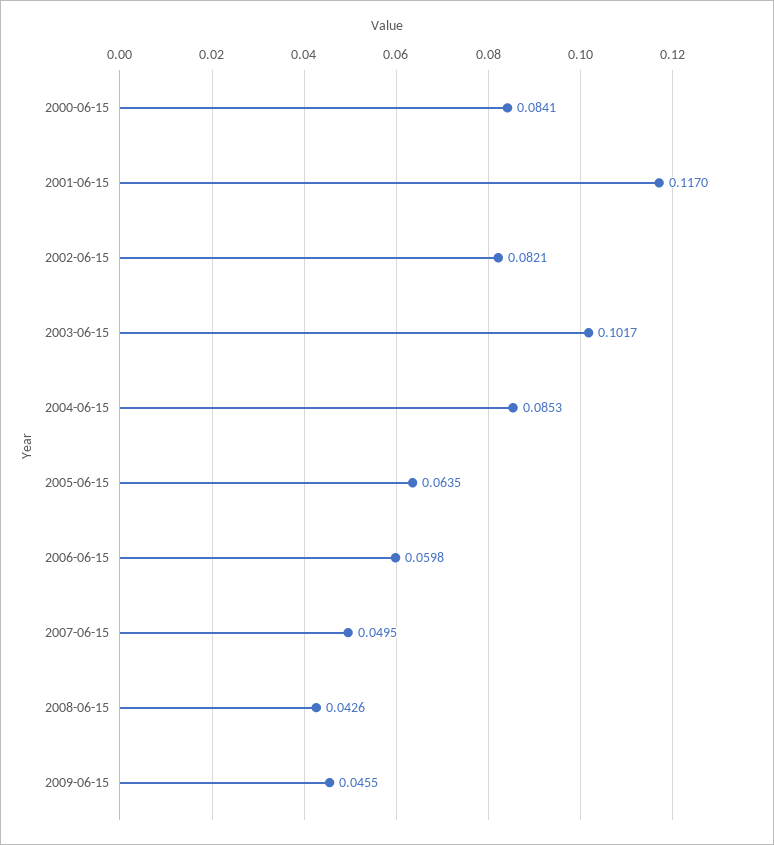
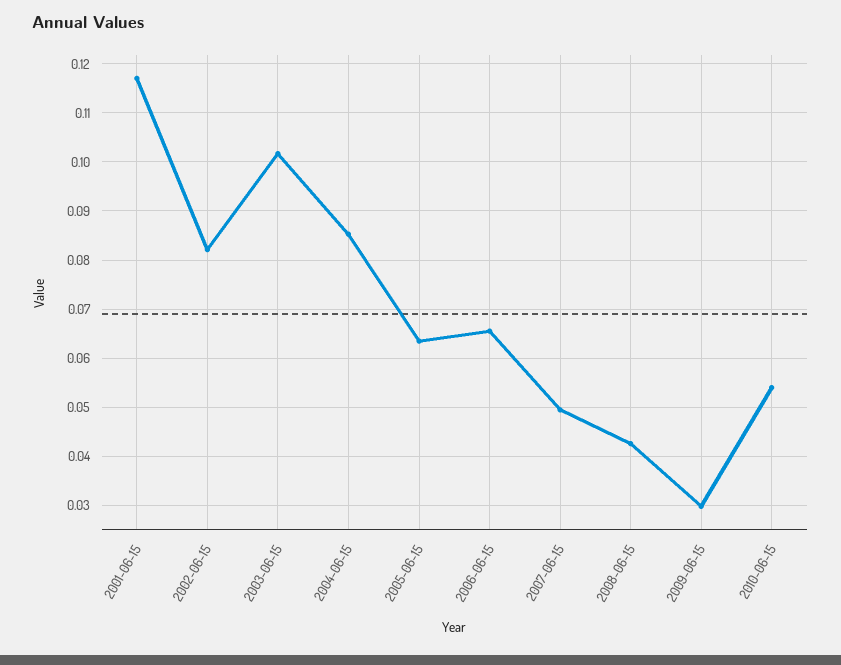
2000-06-15: 0.0841 -> none
2006-06-15: 0.0598 -> 0.066
2009-06-15: 0.0455 -> 0.03
2010-06-15: none -> 0.054

